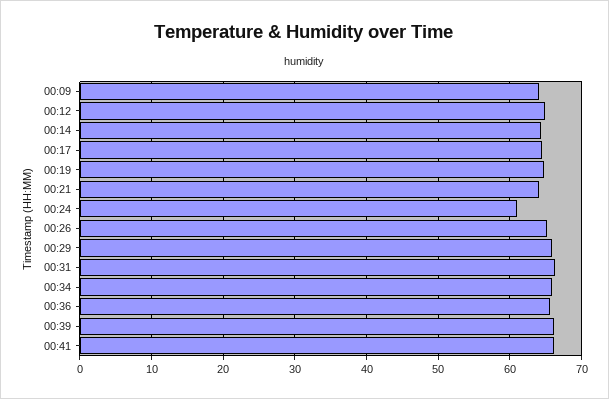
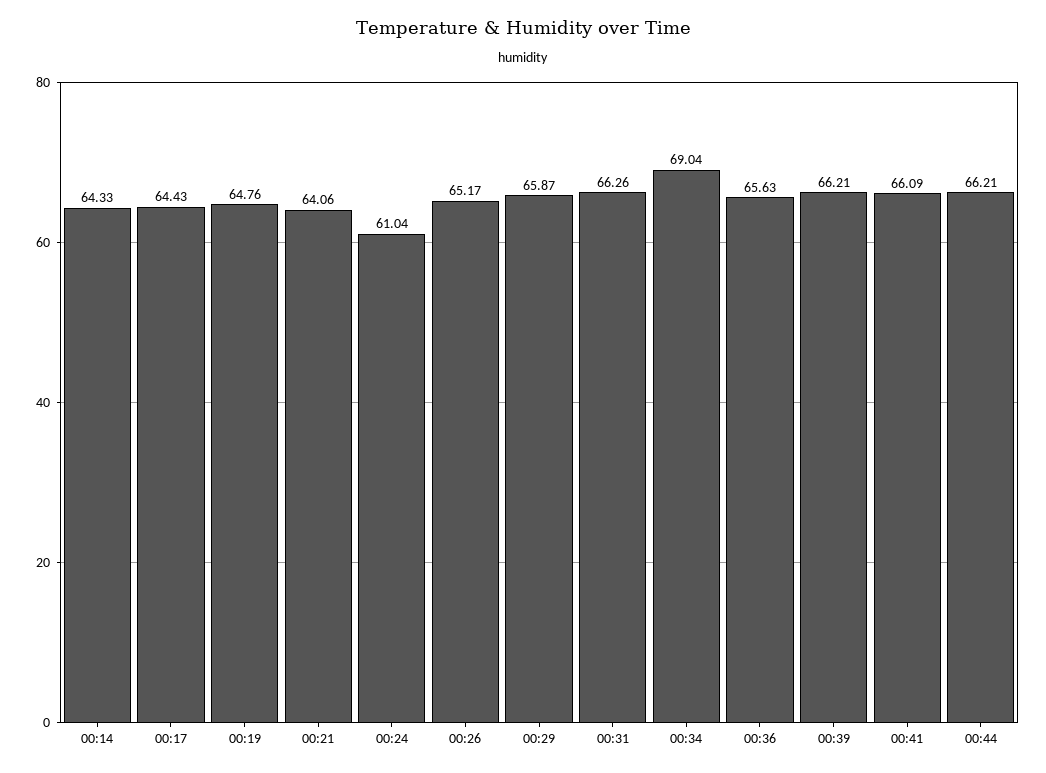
00:09: 64 -> none
00:12: 65 -> none
00:34: 66 -> 69.04
00:44: none -> 66.21

